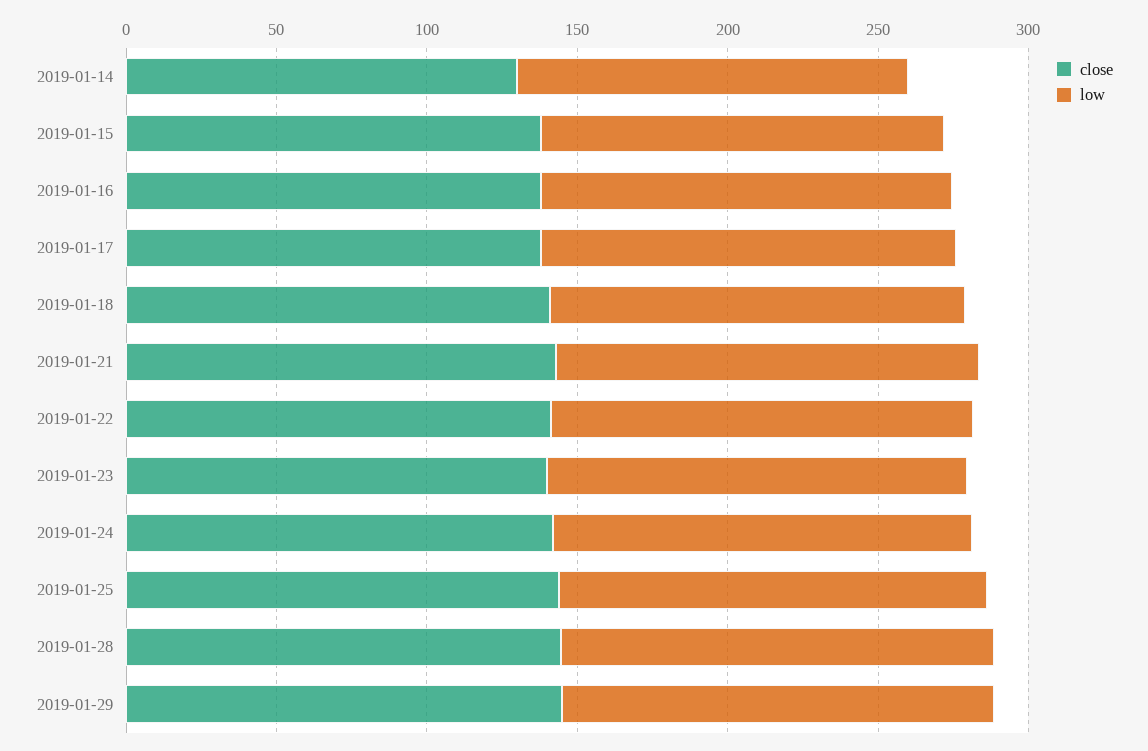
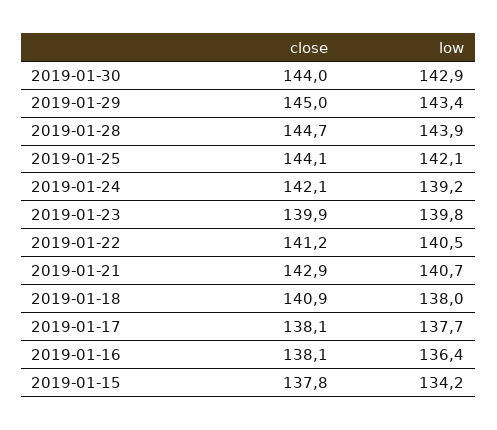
close, 2019-01-14: 130 -> none
low, 2019-01-14: 130 -> none
close, 2019-01-30: none -> 144
low, 2019-01-30: none -> 142.9

